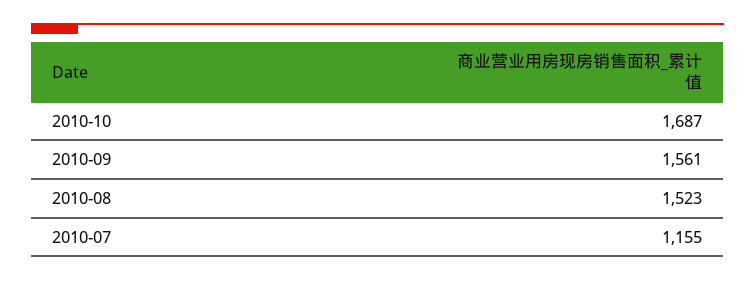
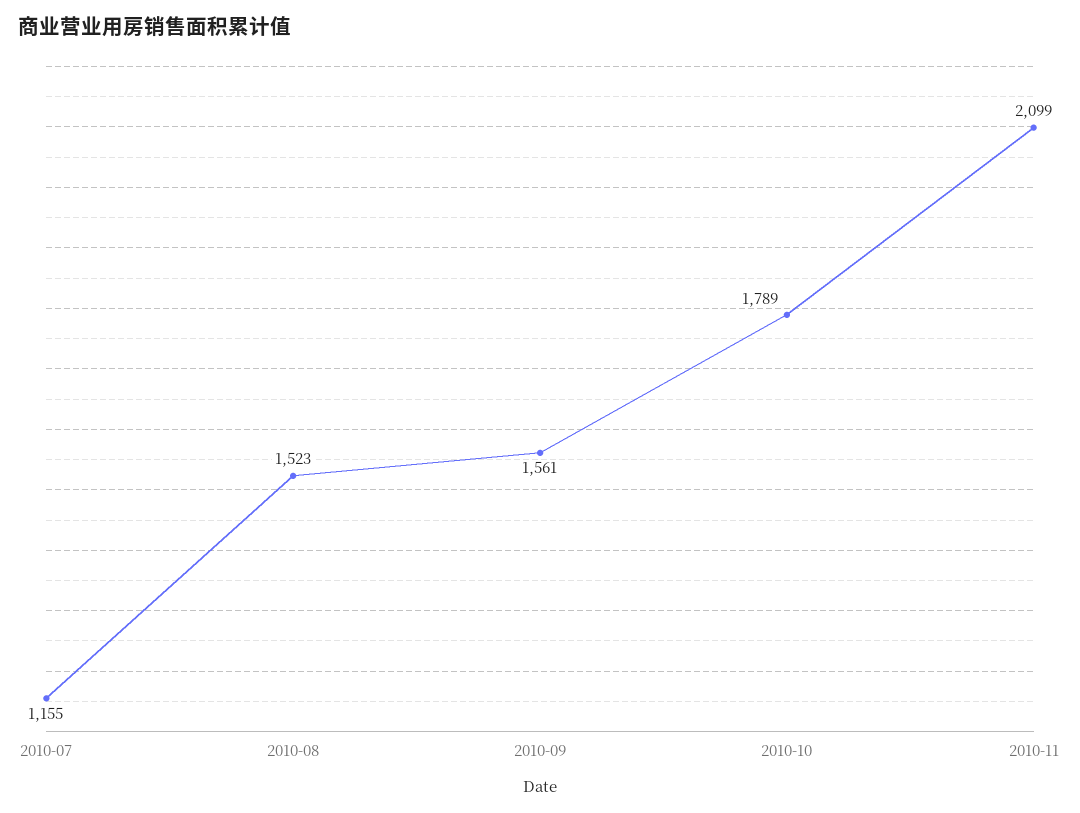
2010-10: 1687 -> 1789
2010-11: none -> 2099

